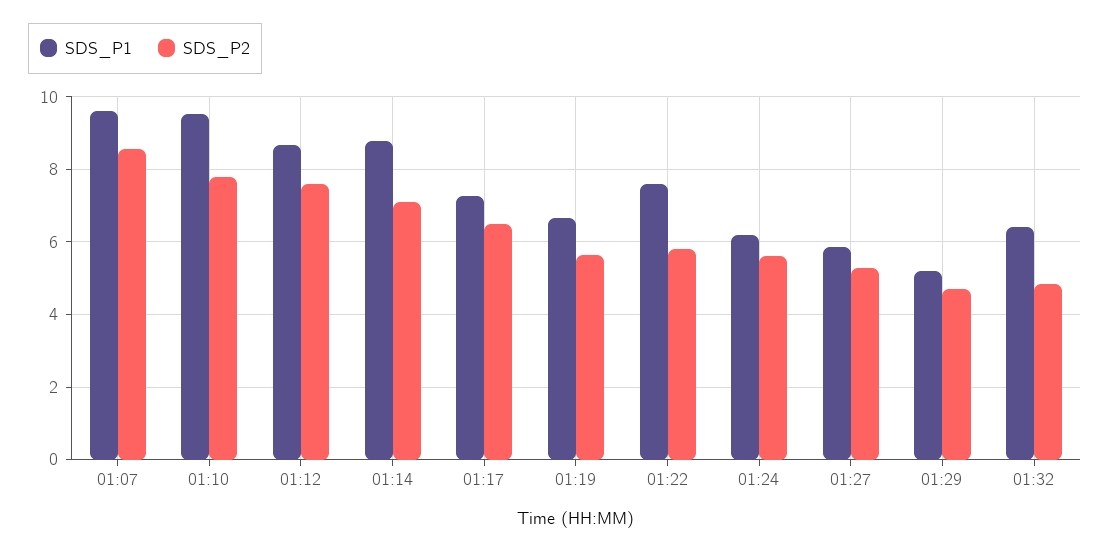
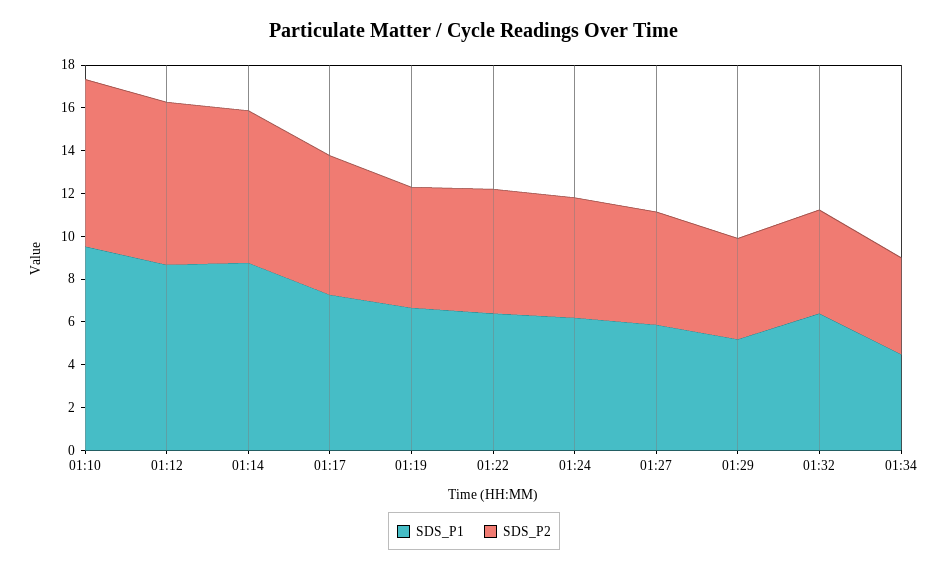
SDS_P1, 01:07: 9.6 -> none
SDS_P2, 01:07: 8.6 -> none
SDS_P1, 01:22: 7.6 -> 6.5
SDS_P1, 01:34: none -> 4.5
SDS_P2, 01:34: none -> 4.5

